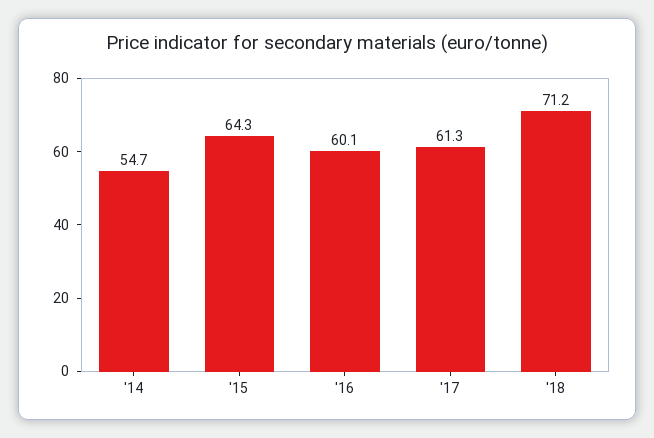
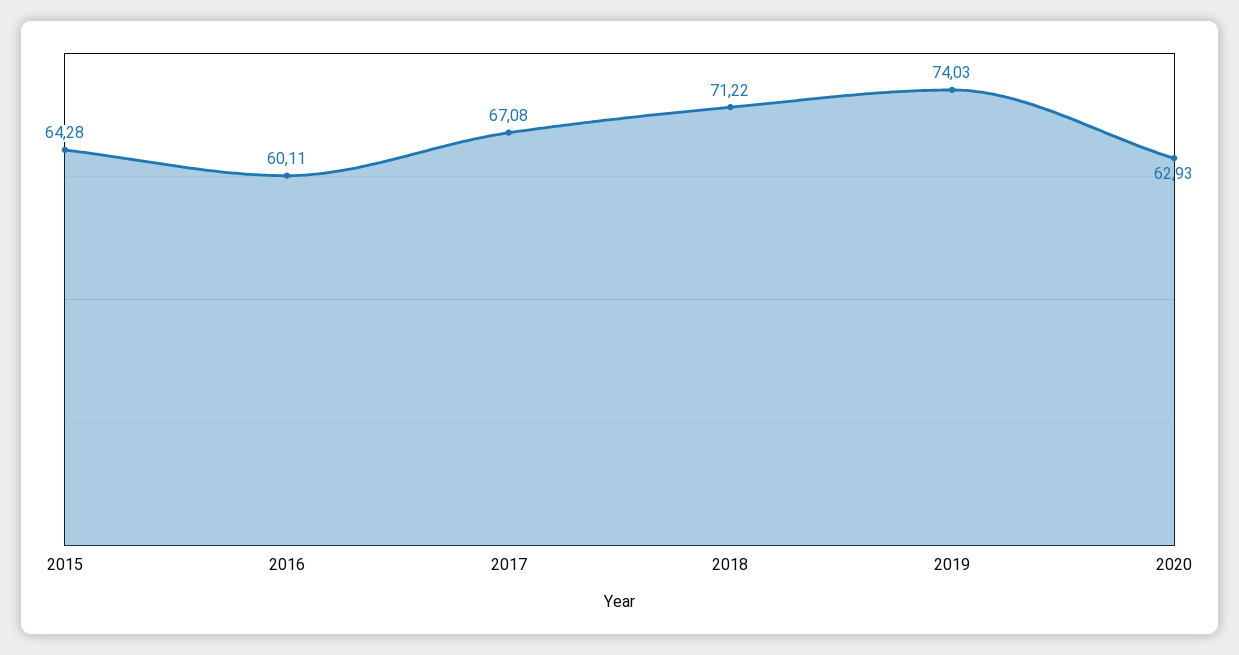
'14: 54.7 -> none
'17: 61.3 -> 67.08
2019: none -> 74.03
2020: none -> 62.93

